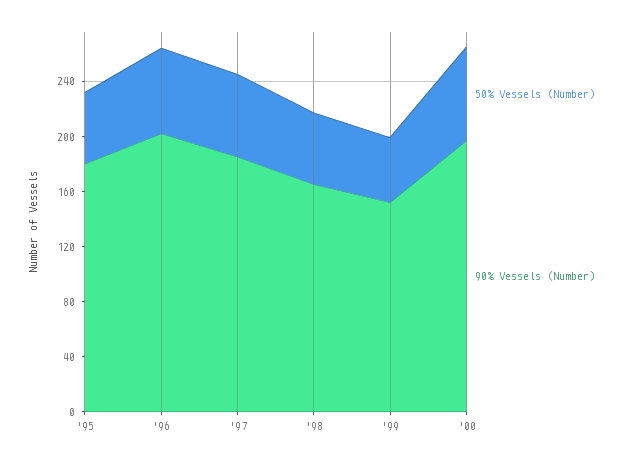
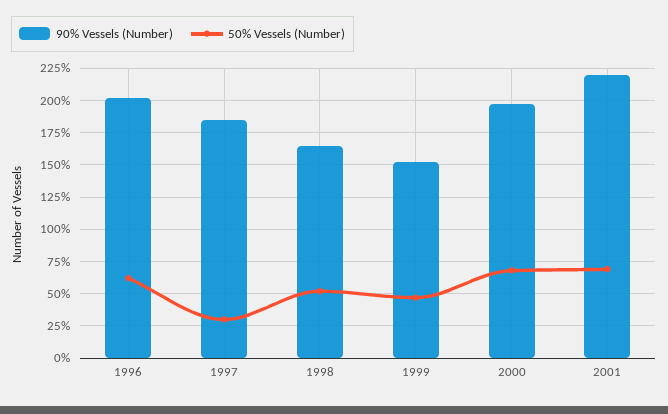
50% Vessels (Number), '95: 50 -> none
90% Vessels (Number), '95: 180 -> none
50% Vessels (Number), '97: 60 -> 30
90% Vessels (Number), 2001: none -> 220
50% Vessels (Number), 2001: none -> 70

